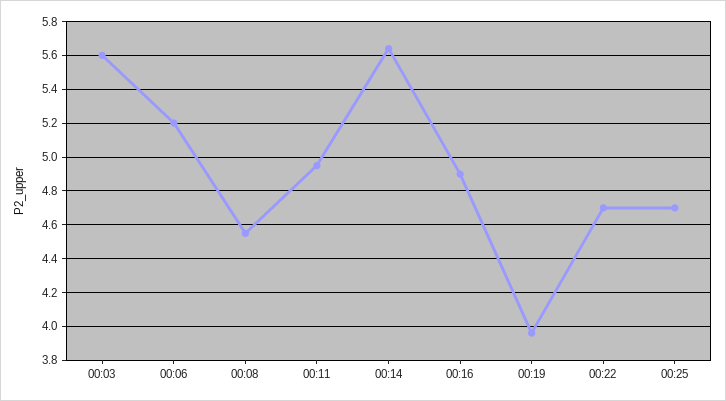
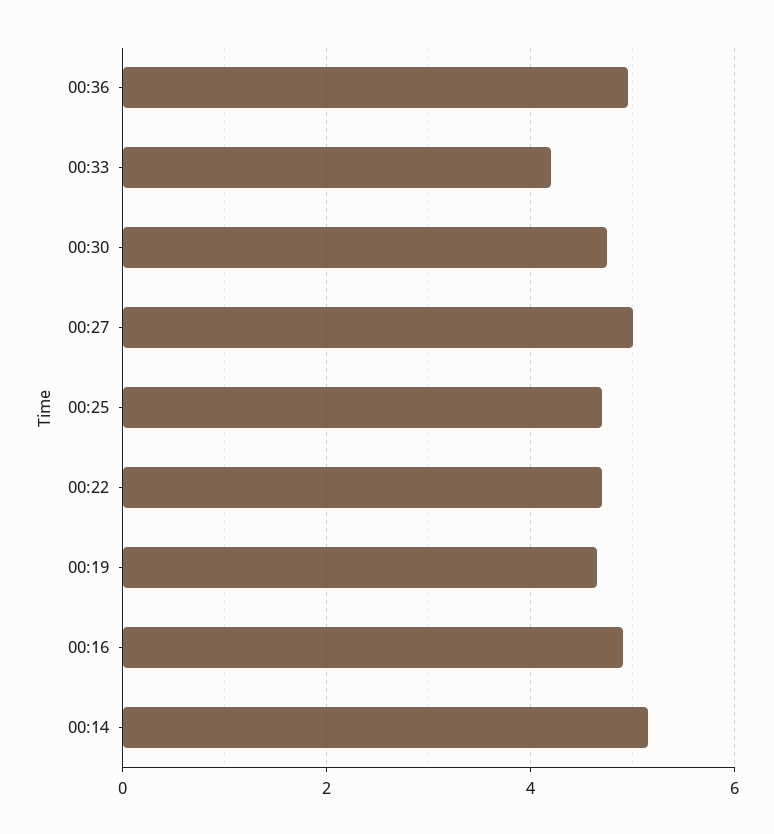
00:03: 5.6 -> none
00:06: 5.2 -> none
00:08: 4.55 -> none
00:11: 4.95 -> none
00:14: 5.65 -> 5.2
00:19: 3.95 -> 4.6
00:36: none -> 5
00:33: none -> 4.2
00:30: none -> 4.8
00:27: none -> 5

